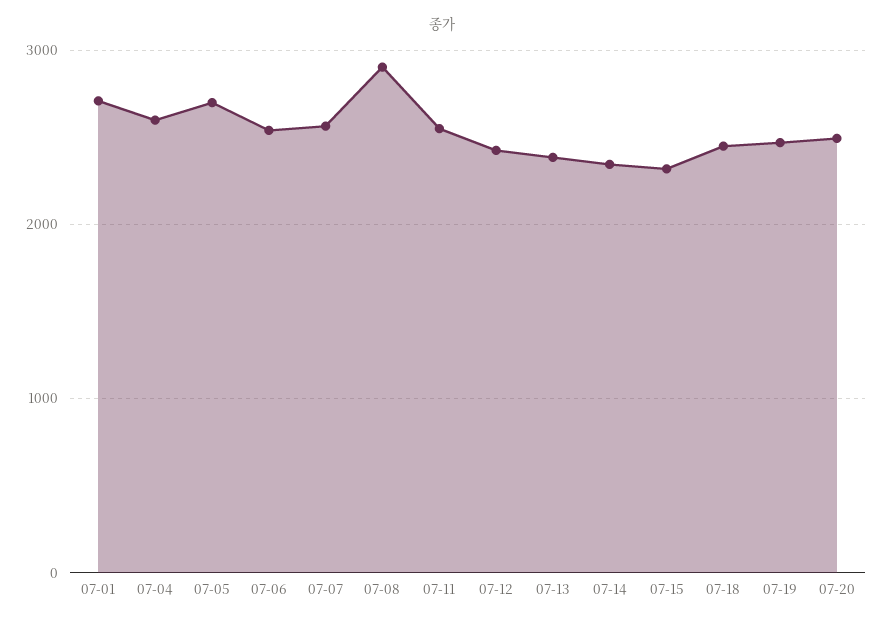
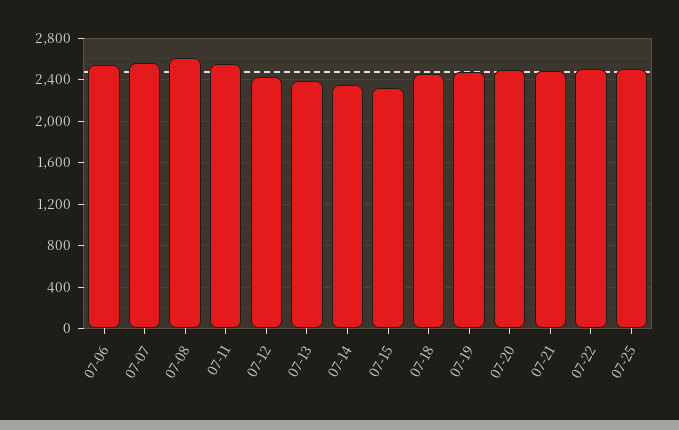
07-01: 2700 -> none
07-04: 2600 -> none
07-05: 2700 -> none
07-08: 2900 -> 2600
07-21: none -> 2500
07-22: none -> 2500
07-25: none -> 2500

